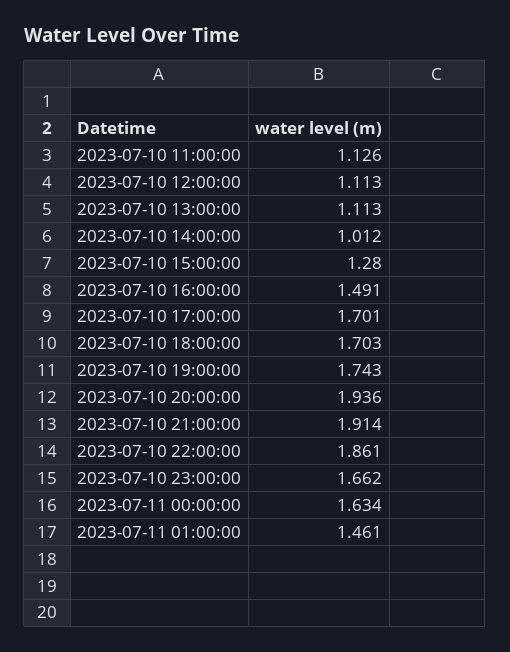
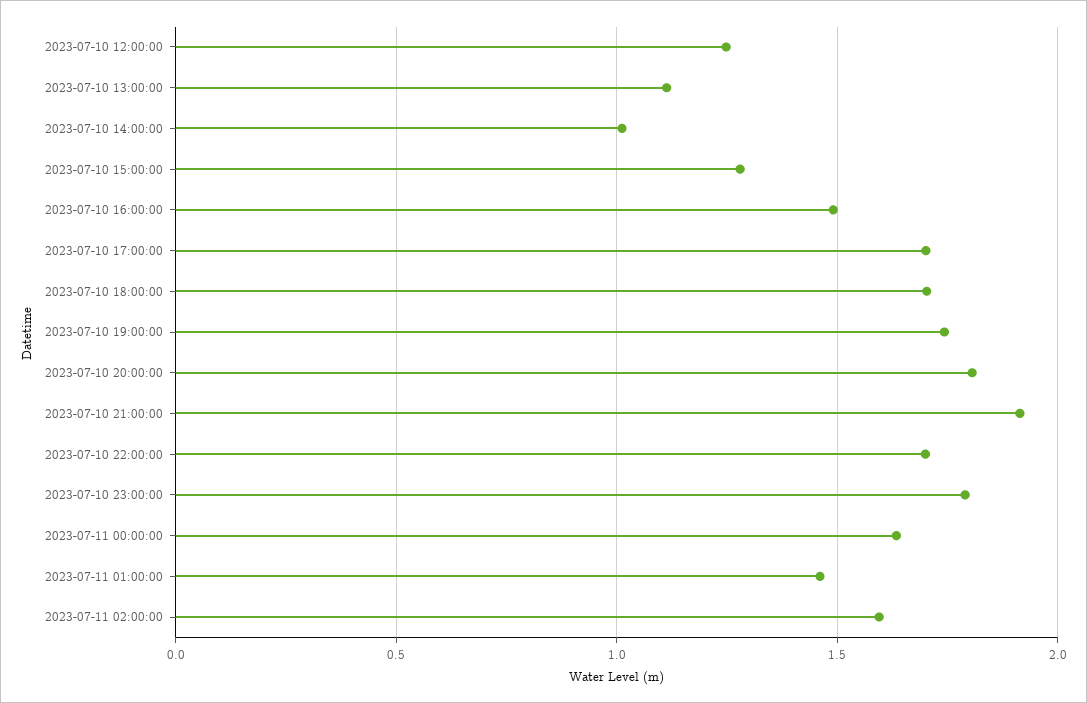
2023-07-10 11:00:00: 1.126 -> none
2023-07-10 12:00:00: 1.113 -> 1.25
2023-07-10 20:00:00: 1.936 -> 1.8
2023-07-10 22:00:00: 1.861 -> 1.7
2023-07-10 23:00:00: 1.662 -> 1.8
2023-07-11 02:00:00: none -> 1.6

